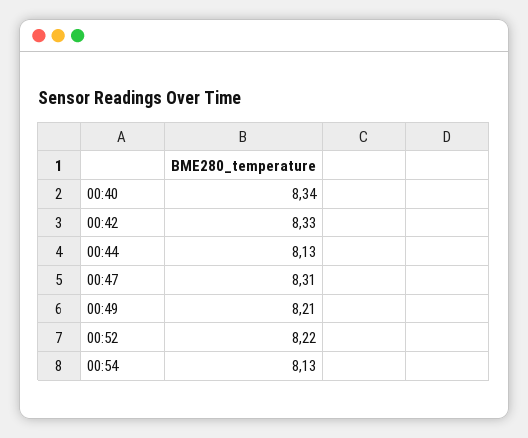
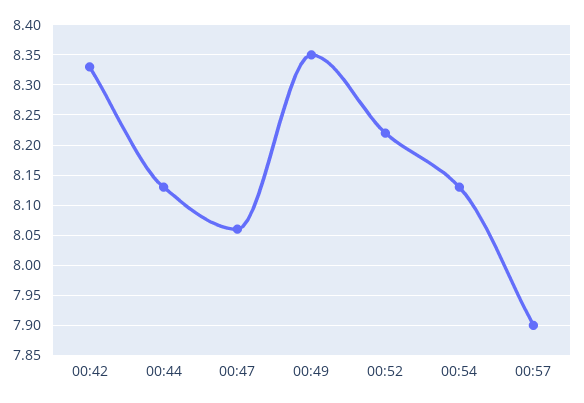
00:40: 8.34 -> none
00:47: 8.31 -> 8.06
00:49: 8.21 -> 8.35
00:57: none -> 7.9

